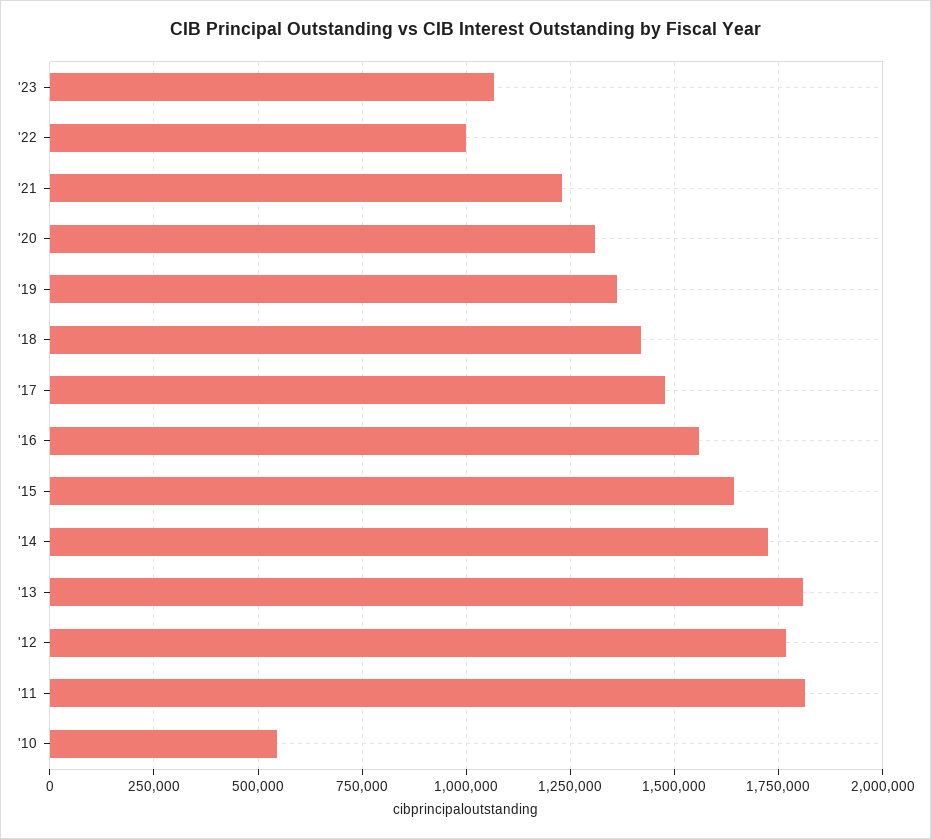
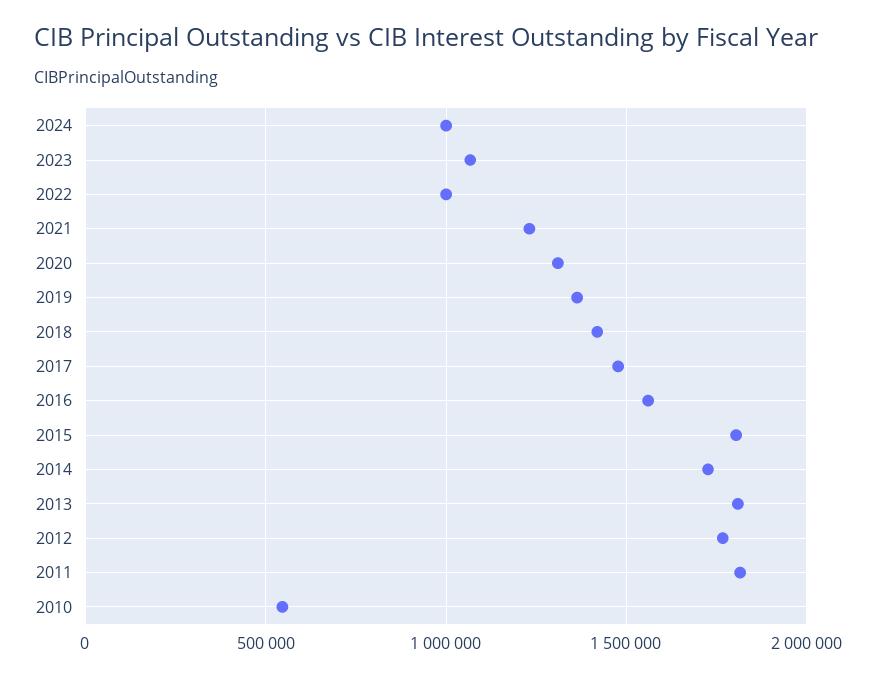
'15: 1650000 -> 1800000
2024: none -> 1000000

